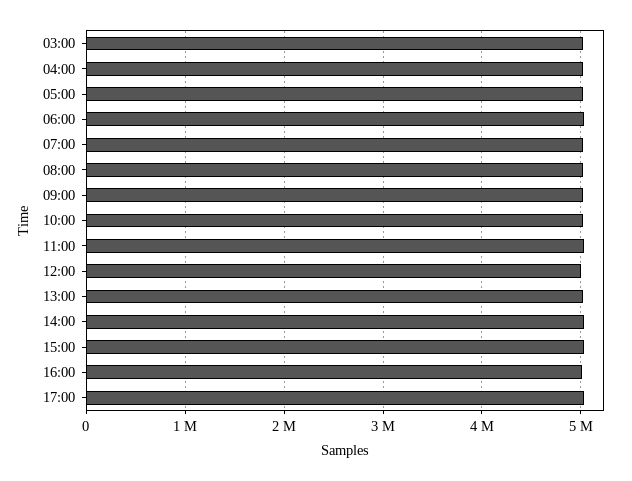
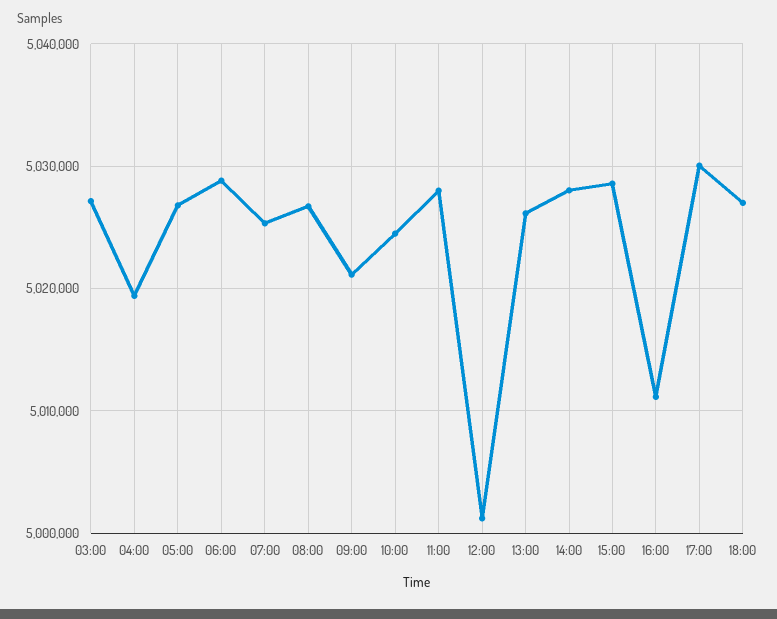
18:00: none -> 5027000

